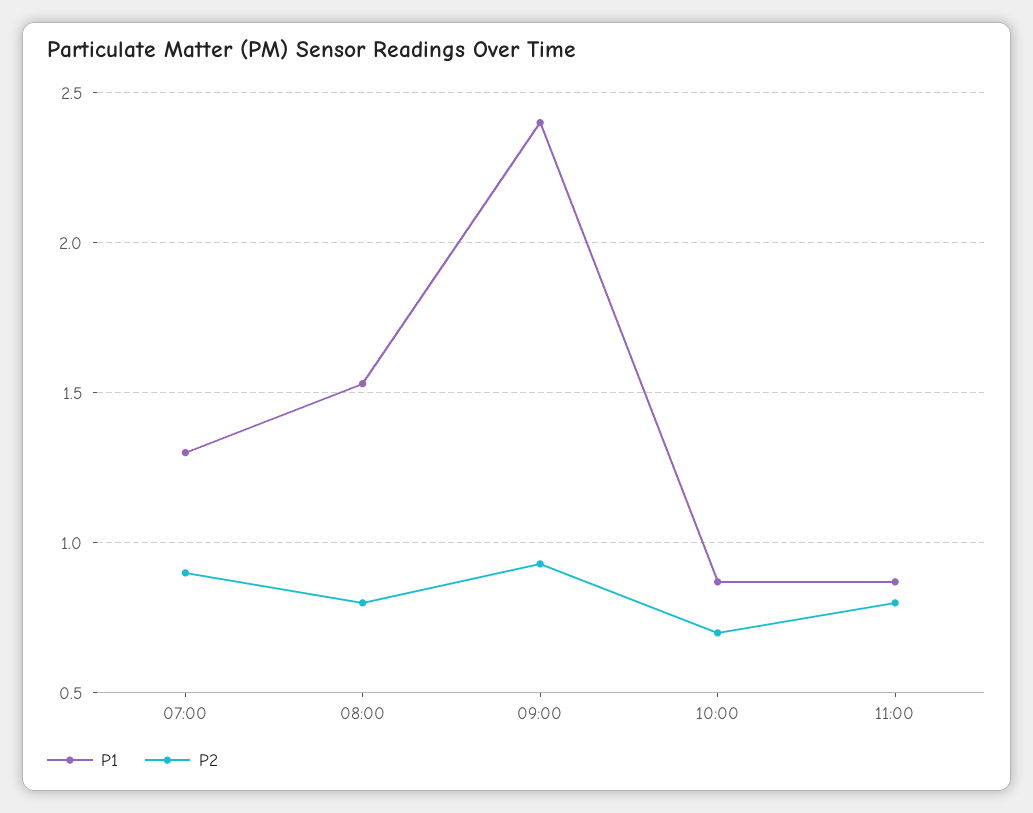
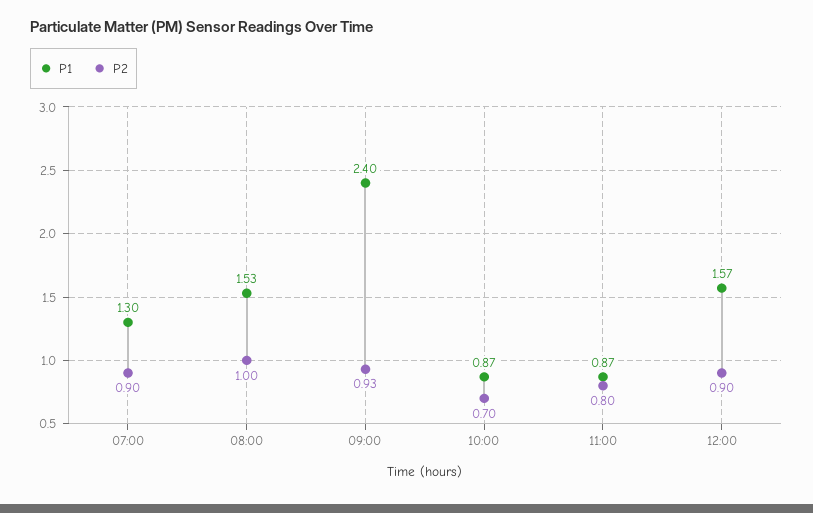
P2, 08:00: 0.8 -> 1
P1, 12:00: none -> 1.57
P2, 12:00: none -> 0.9

